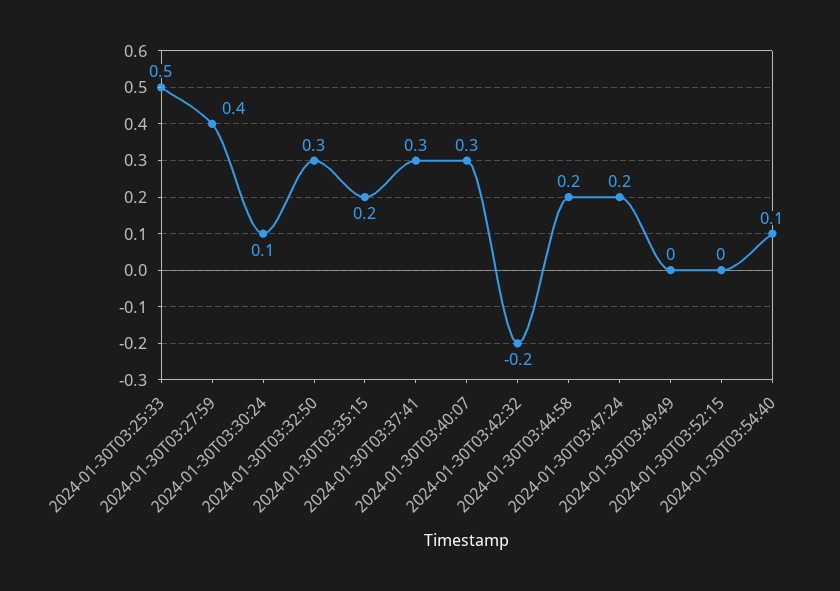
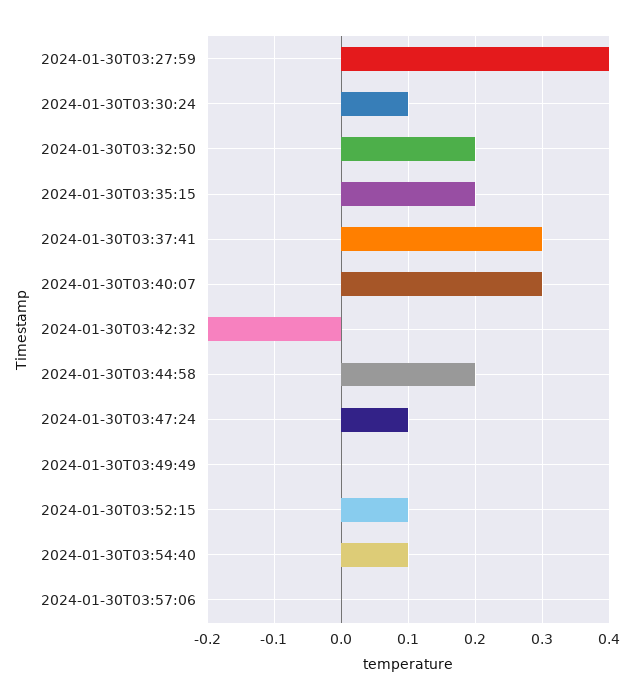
2024-01-30T03:25:33: 0.5 -> none
2024-01-30T03:32:50: 0.3 -> 0.2
2024-01-30T03:47:24: 0.2 -> 0.1
2024-01-30T03:52:15: 0 -> 0.1
2024-01-30T03:57:06: none -> 0

